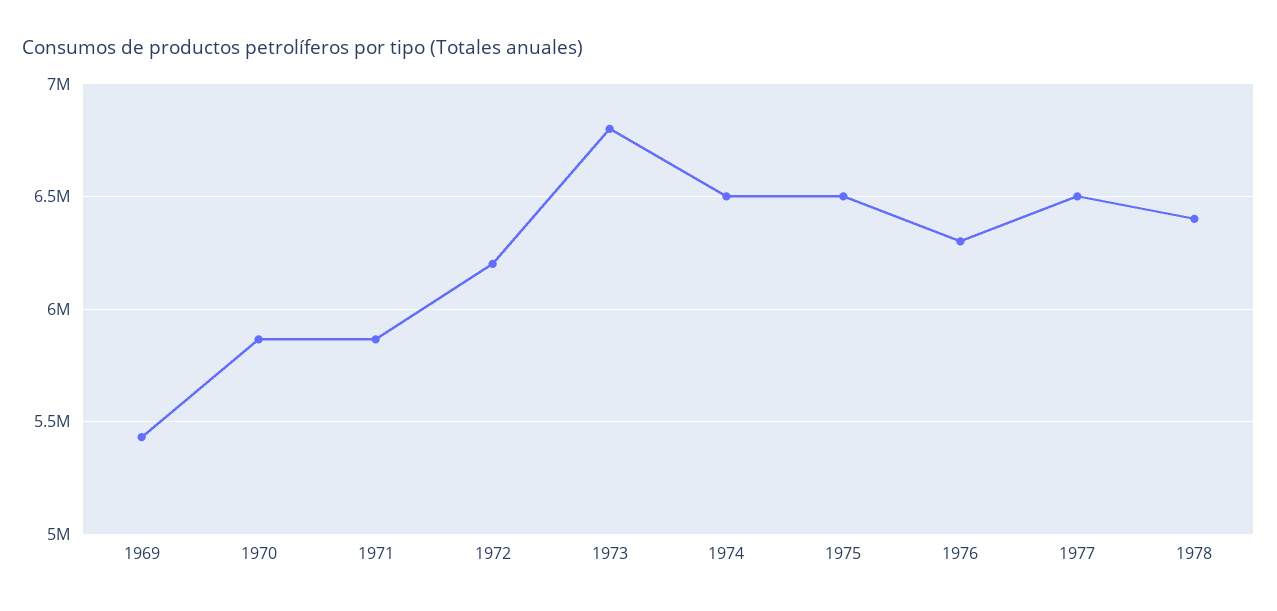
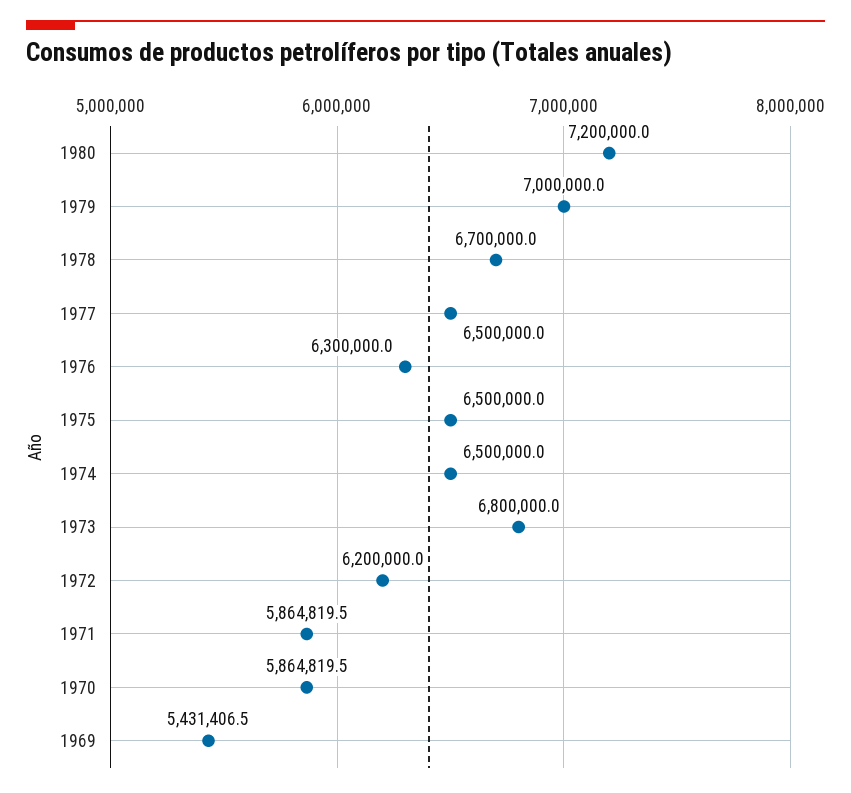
1978: 6400000 -> 6700000
1980: none -> 7200000
1979: none -> 7000000

